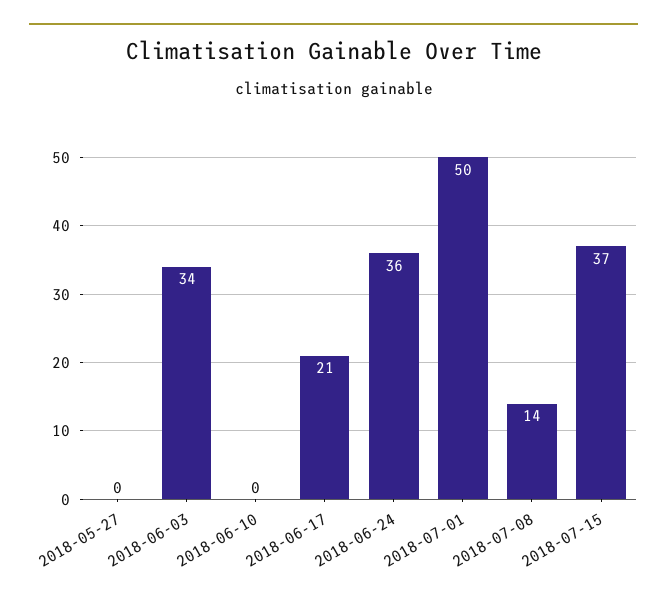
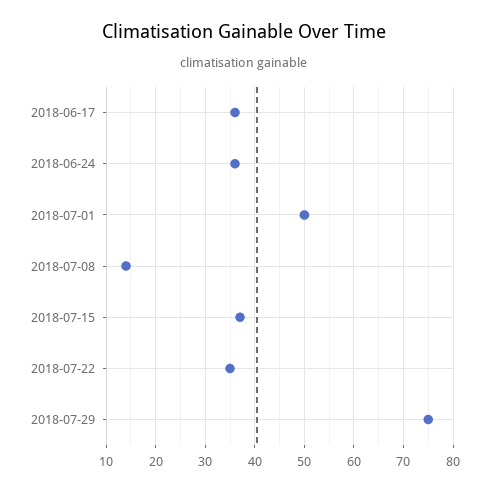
2018-05-27: 0 -> none
2018-06-03: 34 -> none
2018-06-10: 0 -> none
2018-06-17: 21 -> 35
2018-07-22: none -> 35
2018-07-29: none -> 75

